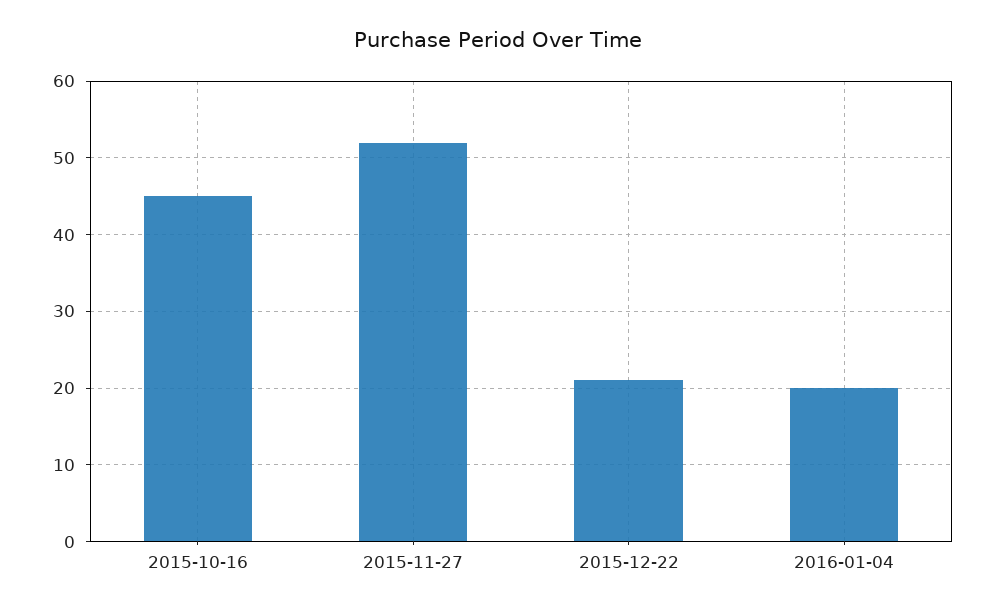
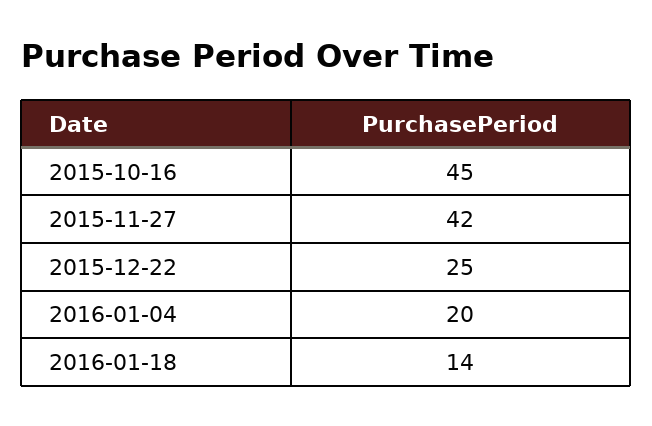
2015-11-27: 52 -> 42
2015-12-22: 21 -> 25
2016-01-18: none -> 14

